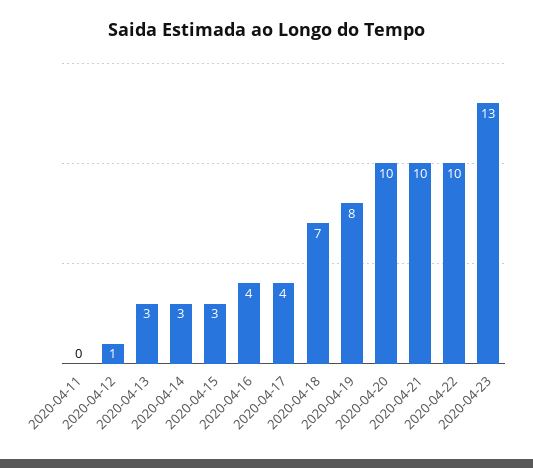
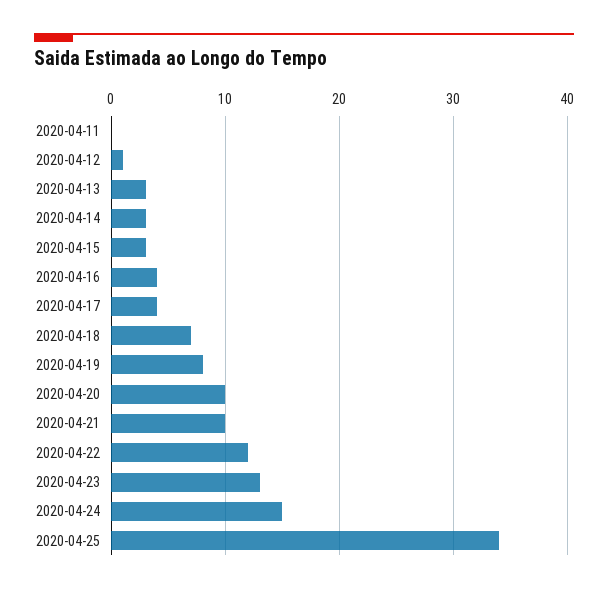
2020-04-22: 10 -> 12
2020-04-24: none -> 15
2020-04-25: none -> 34

